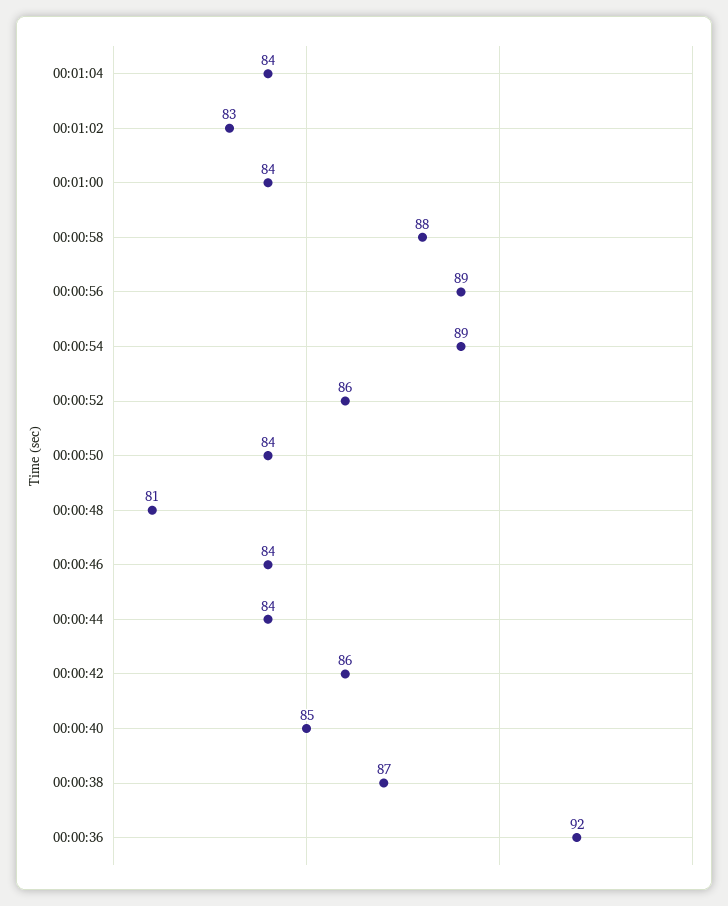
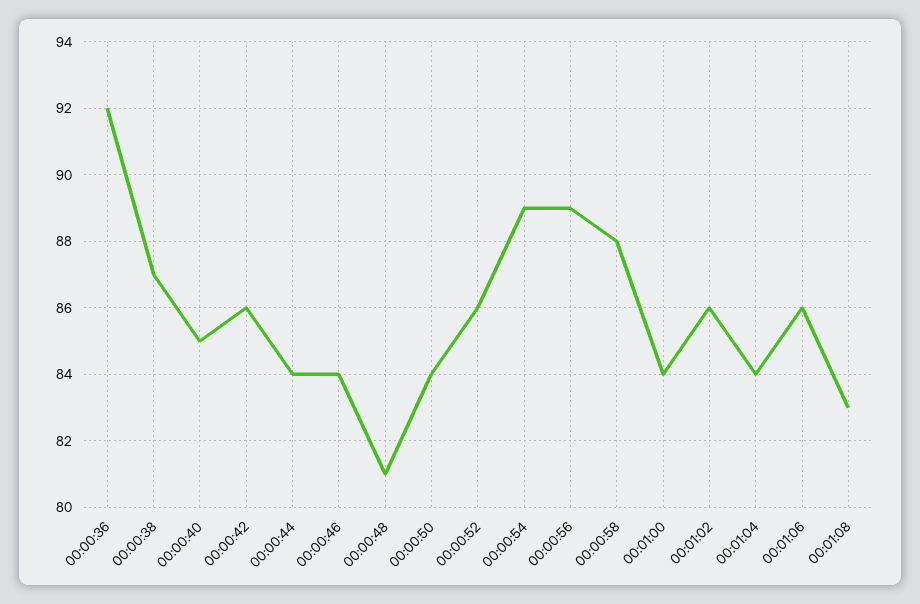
00:01:02: 83 -> 86
00:01:06: none -> 86
00:01:08: none -> 83

